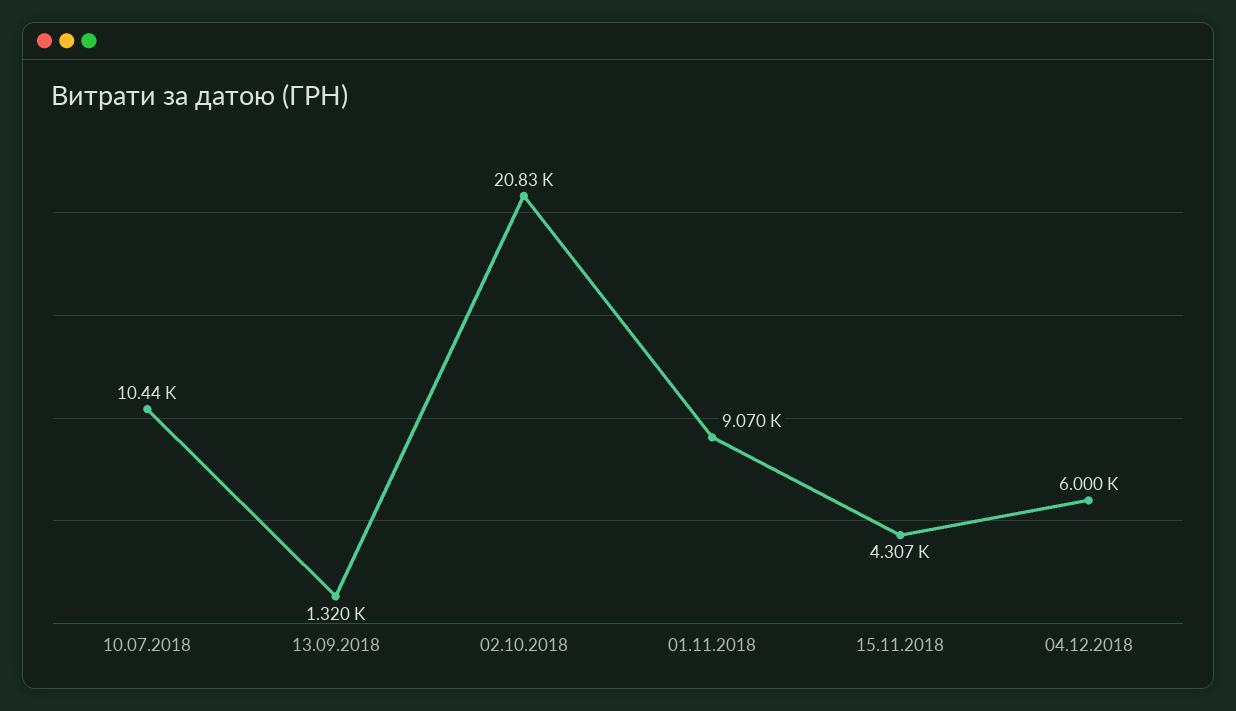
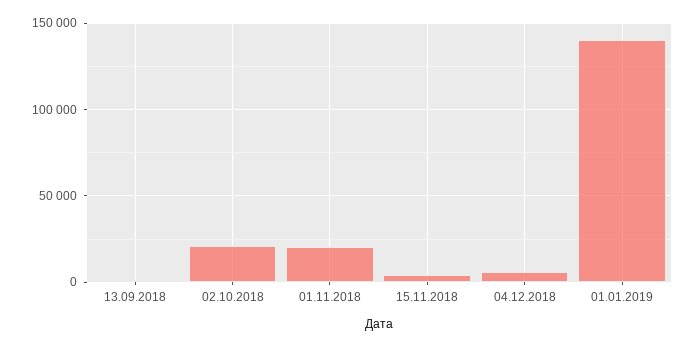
10.07.2018: 10440 -> none
01.11.2018: 9070 -> 20000
01.01.2019: none -> 140000

